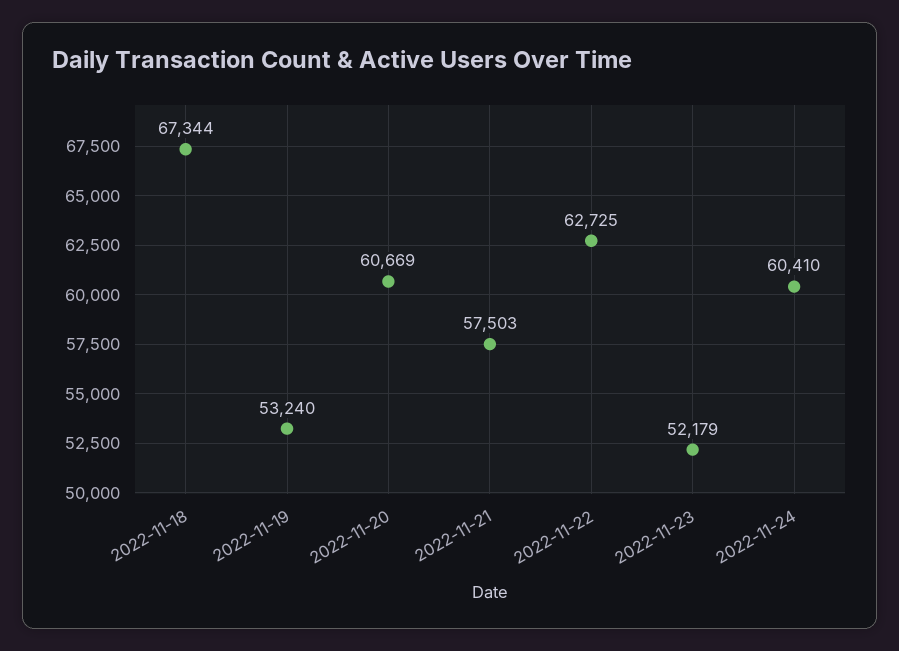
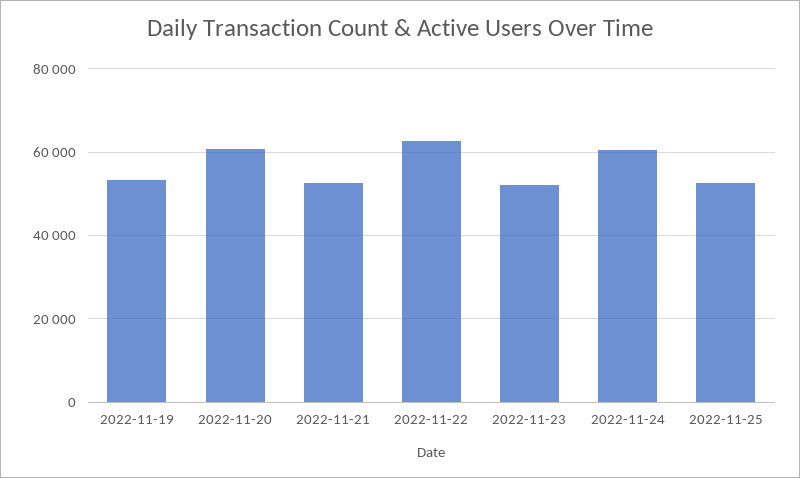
2022-11-18: 67344 -> none
2022-11-21: 57503 -> 52000
2022-11-25: none -> 52000

